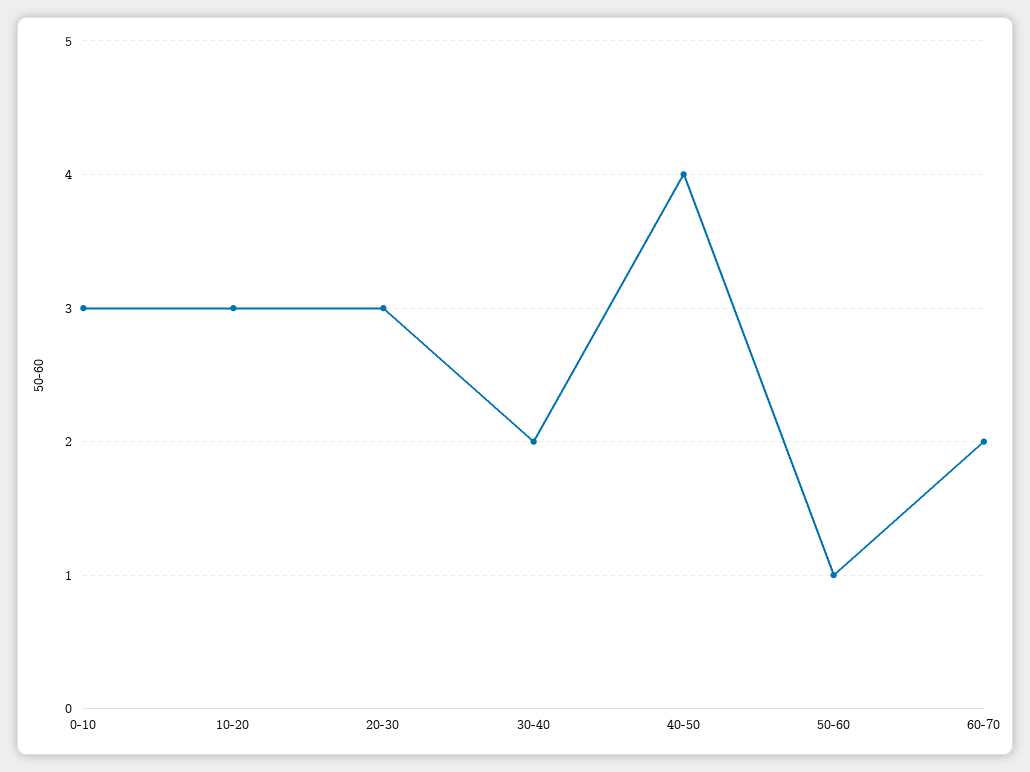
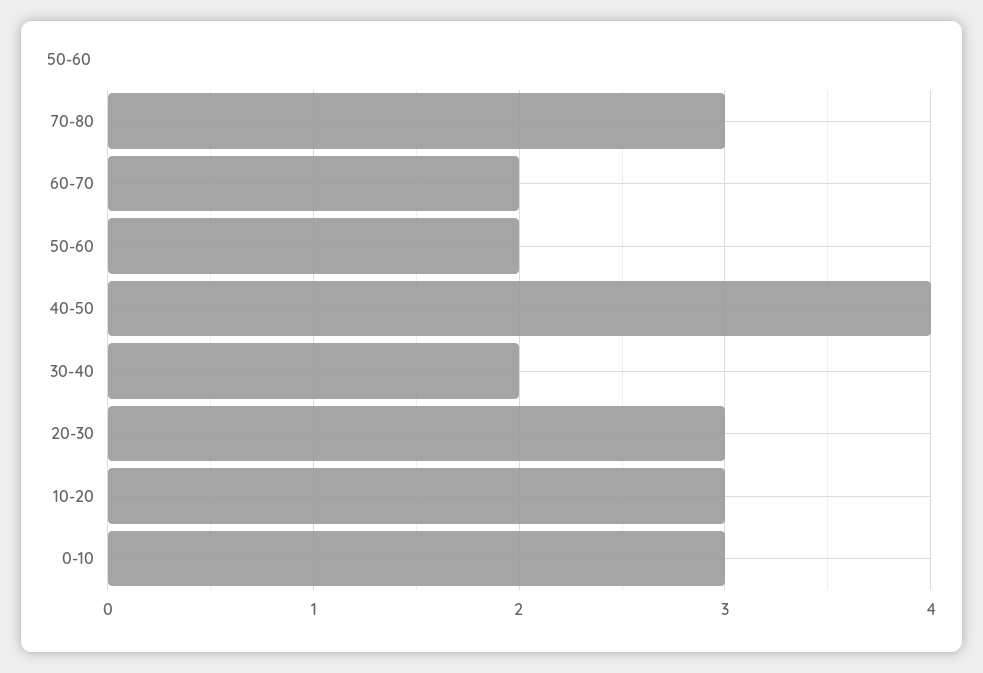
50-60: 1 -> 2
70-80: none -> 3

